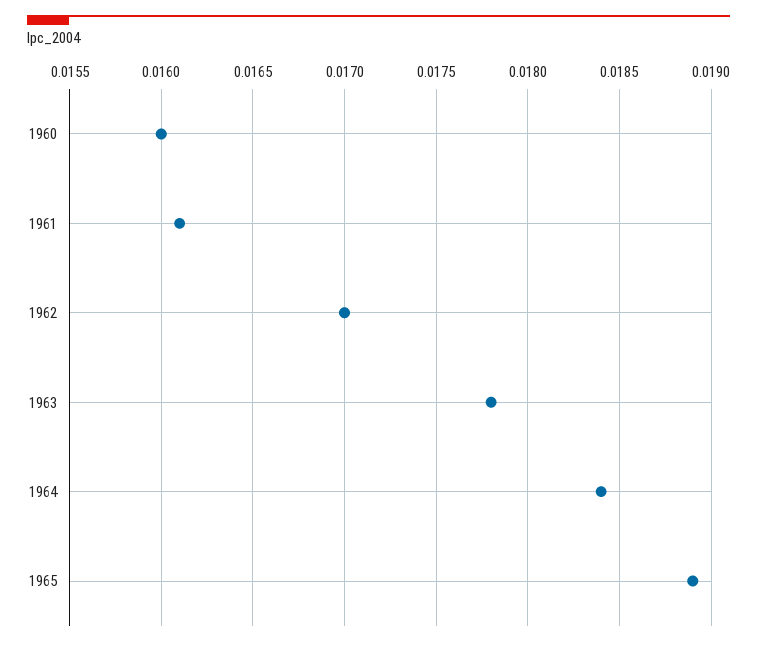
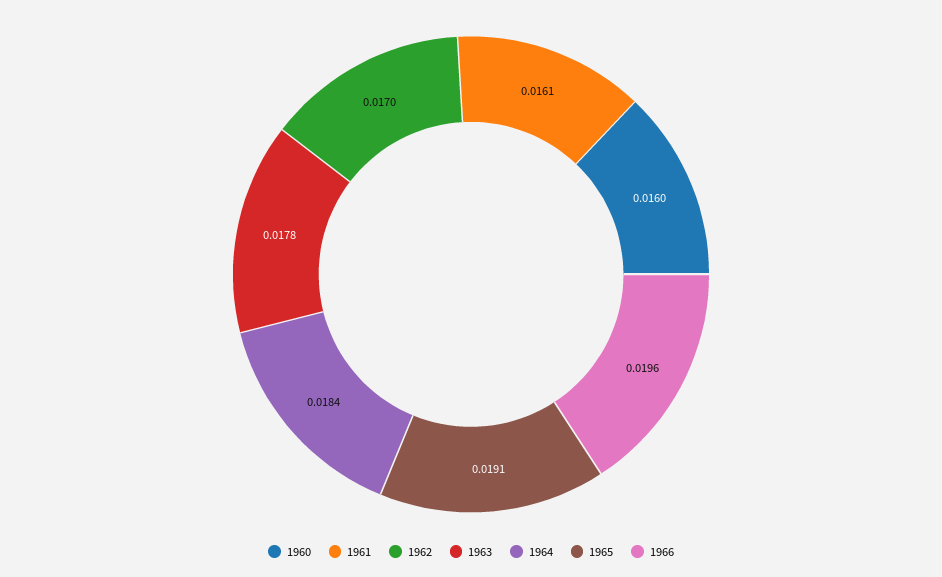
1965: 0.0189 -> 0.0191
1966: none -> 0.0196

